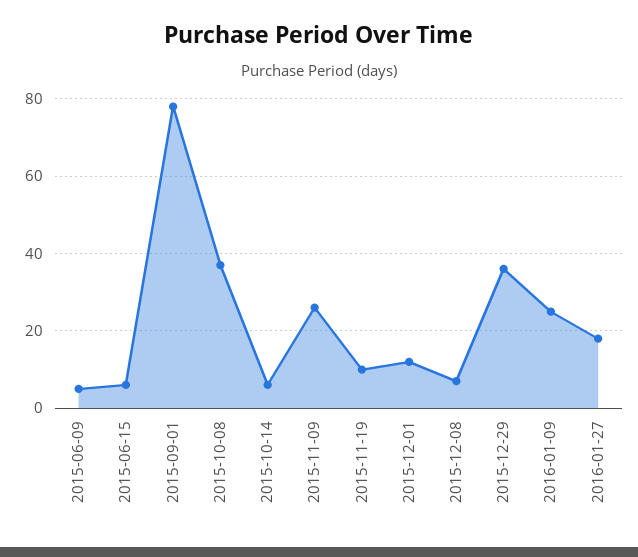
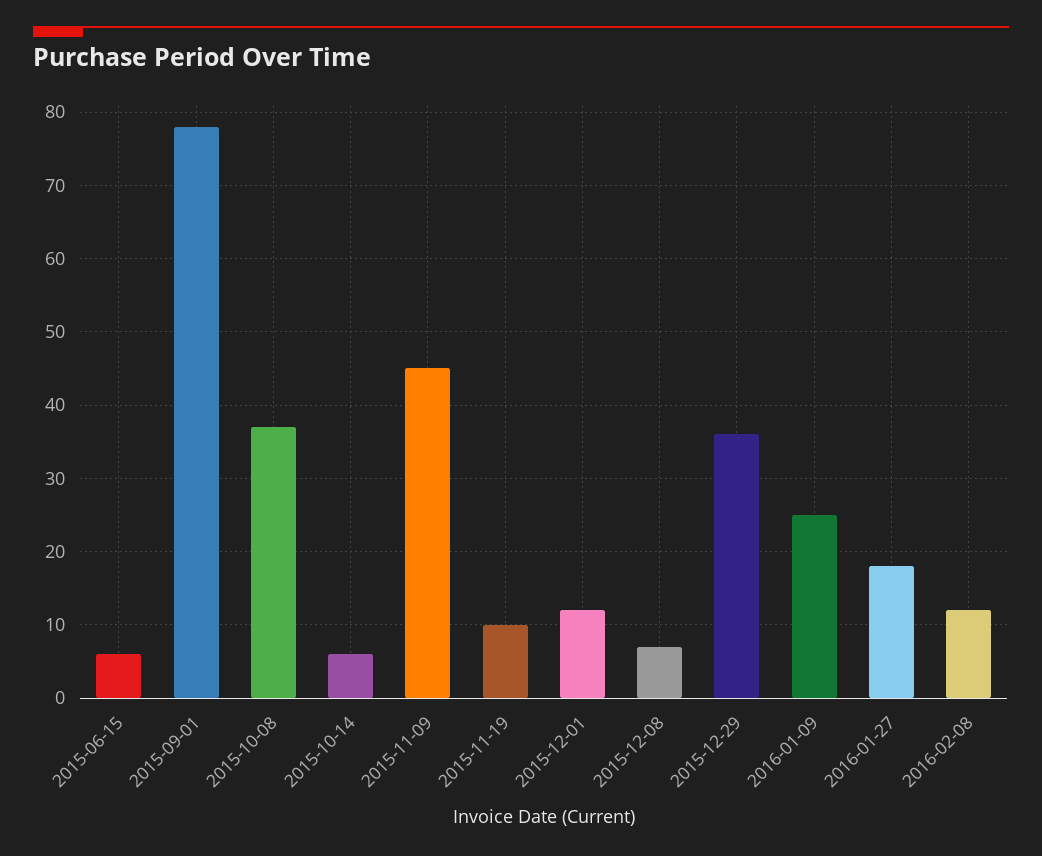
2015-06-09: 5 -> none
2015-11-09: 25 -> 45
2016-02-08: none -> 12

